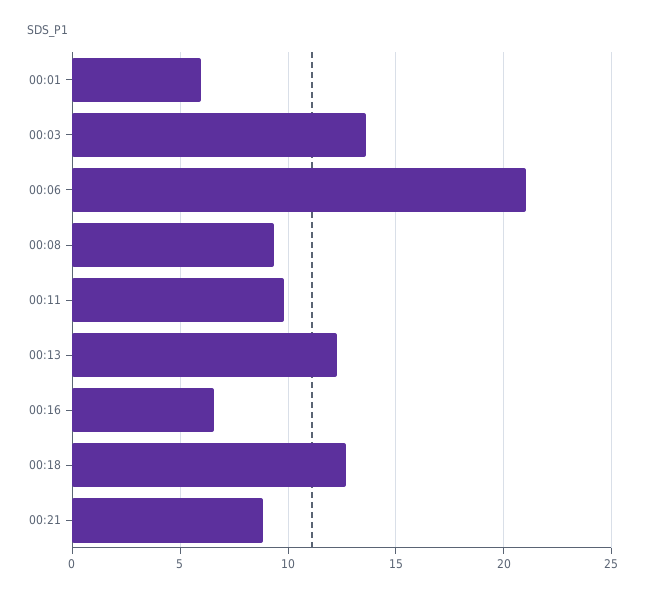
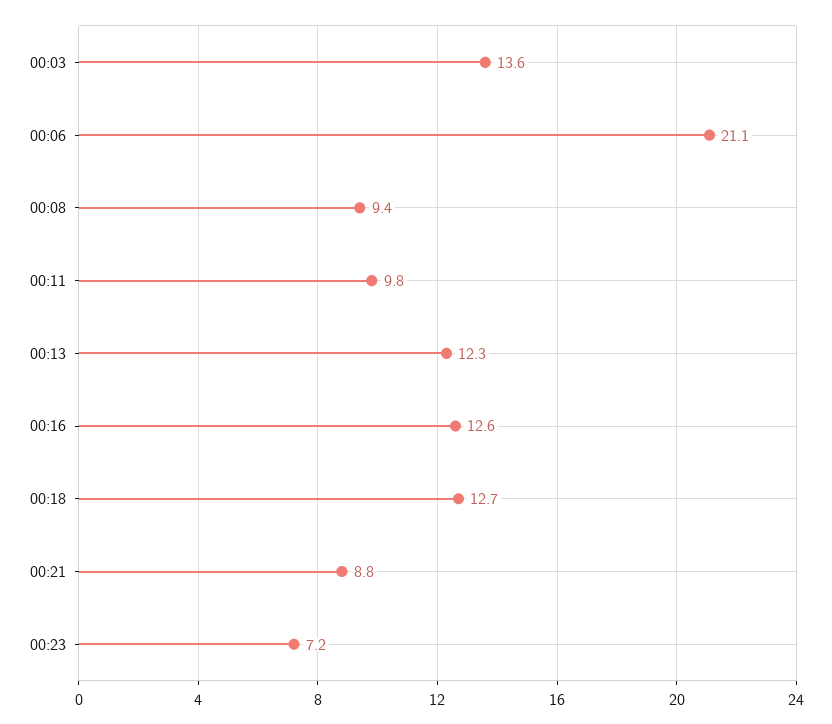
00:01: 6 -> none
00:16: 6.5 -> 12.6
00:23: none -> 7.2

